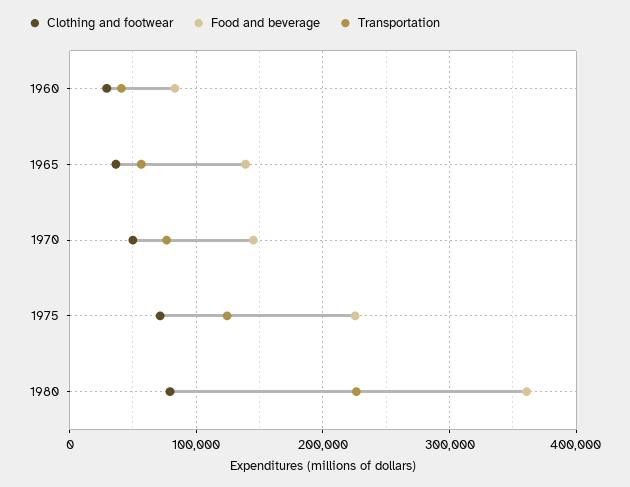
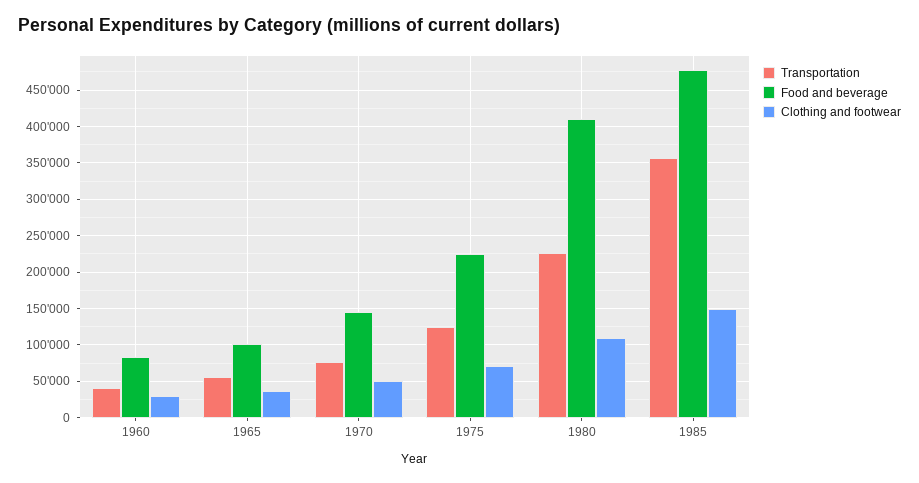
Food and beverage, 1965: 140000 -> 100000
Clothing and footwear, 1980: 80000 -> 110000
Food and beverage, 1980: 360000 -> 410000
Transportation, 1985: none -> 360000
Food and beverage, 1985: none -> 480000
Clothing and footwear, 1985: none -> 150000

